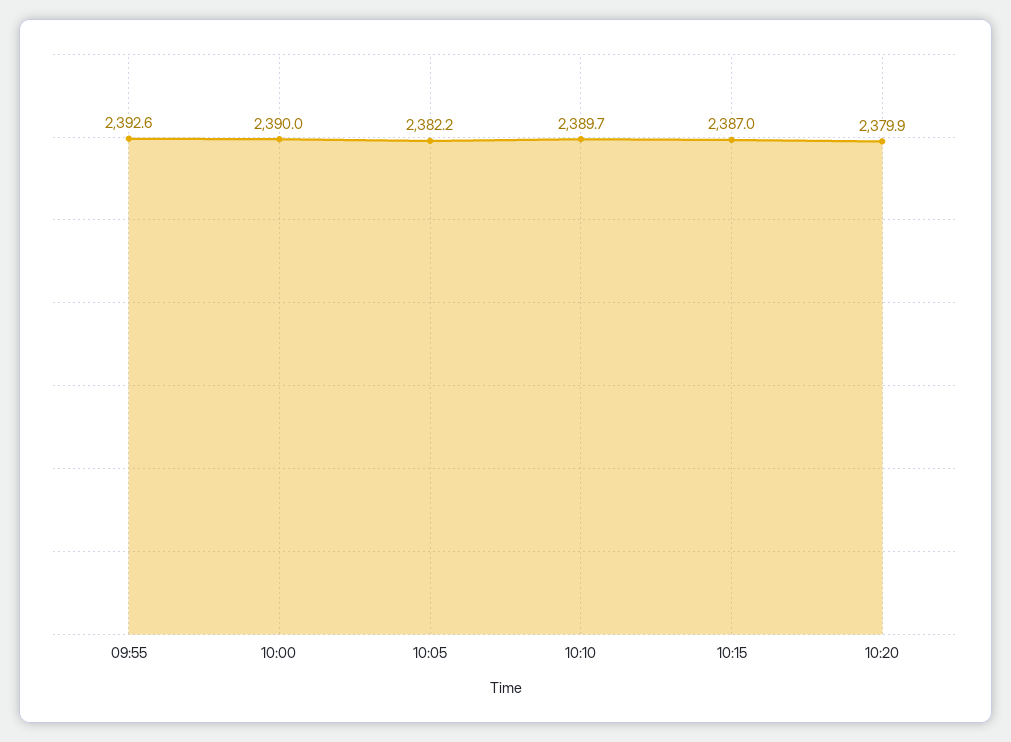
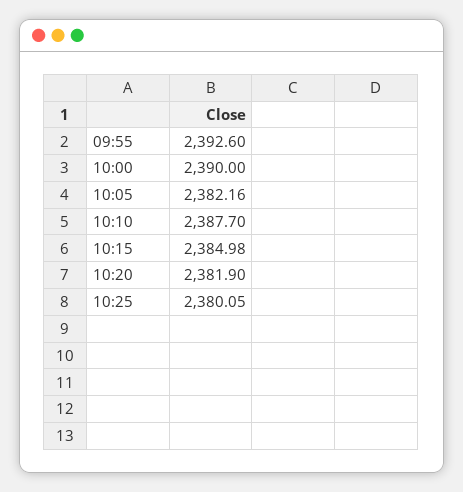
10:10: 2389.7 -> 2387.7
10:15: 2387 -> 2384.98
10:20: 2379.9 -> 2381.9
10:25: none -> 2380.05

